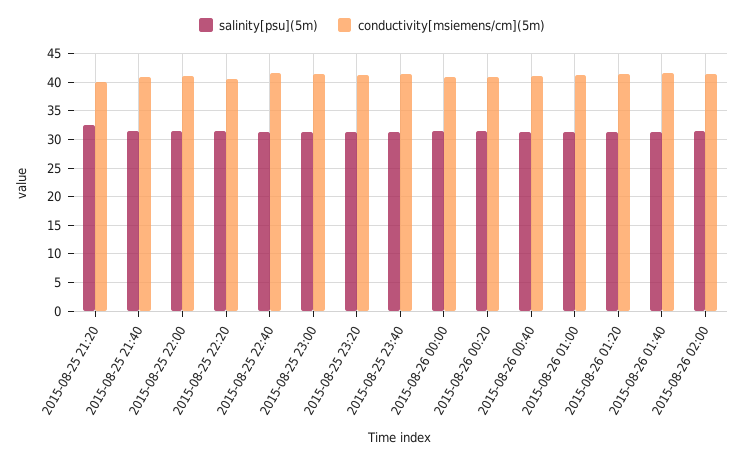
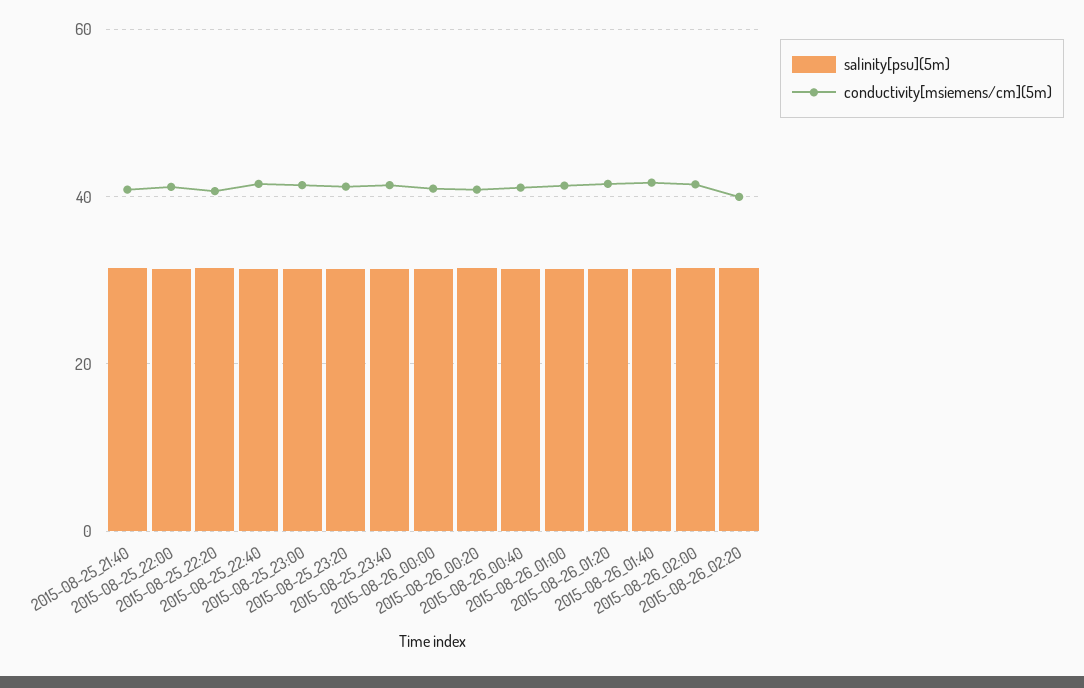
salinity[psu](5m), 2015-08-25 21:20: 32.5 -> none
conductivity[msiemens/cm](5m), 2015-08-25 21:20: 40 -> none
salinity[psu](5m), 2015-08-26_02:20: none -> 32
conductivity[msiemens/cm](5m), 2015-08-26_02:20: none -> 40

